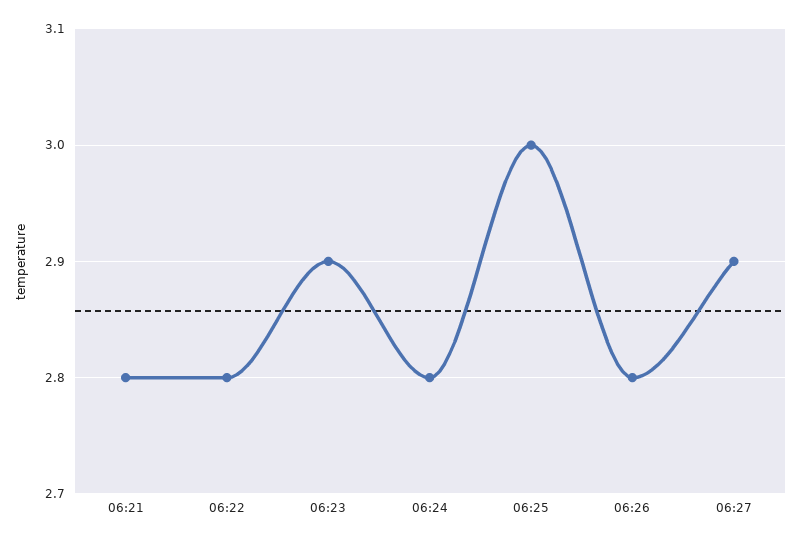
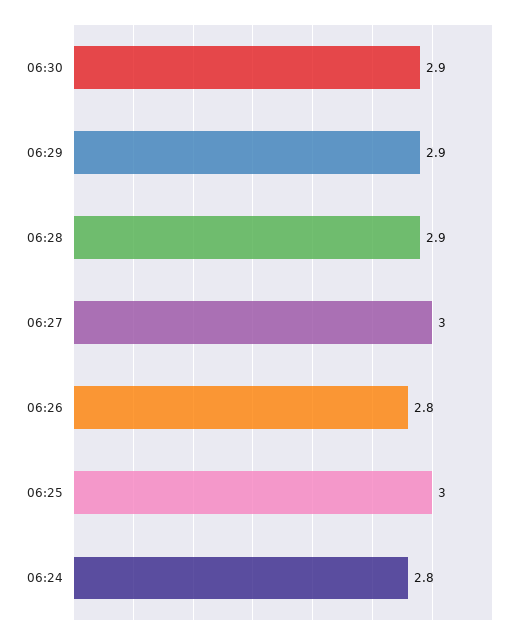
06:21: 2.8 -> none
06:22: 2.8 -> none
06:23: 2.9 -> none
06:27: 2.9 -> 3
06:30: none -> 2.9
06:29: none -> 2.9
06:28: none -> 2.9

